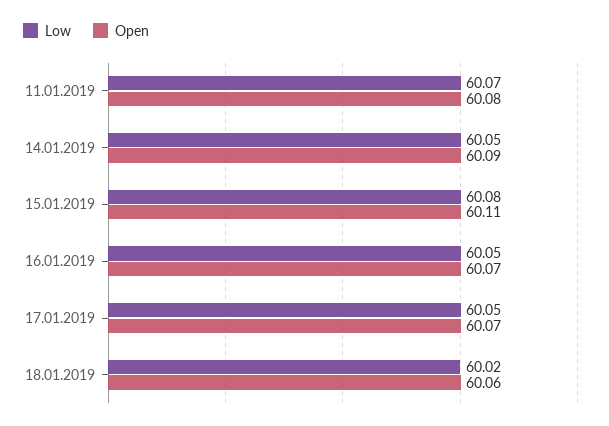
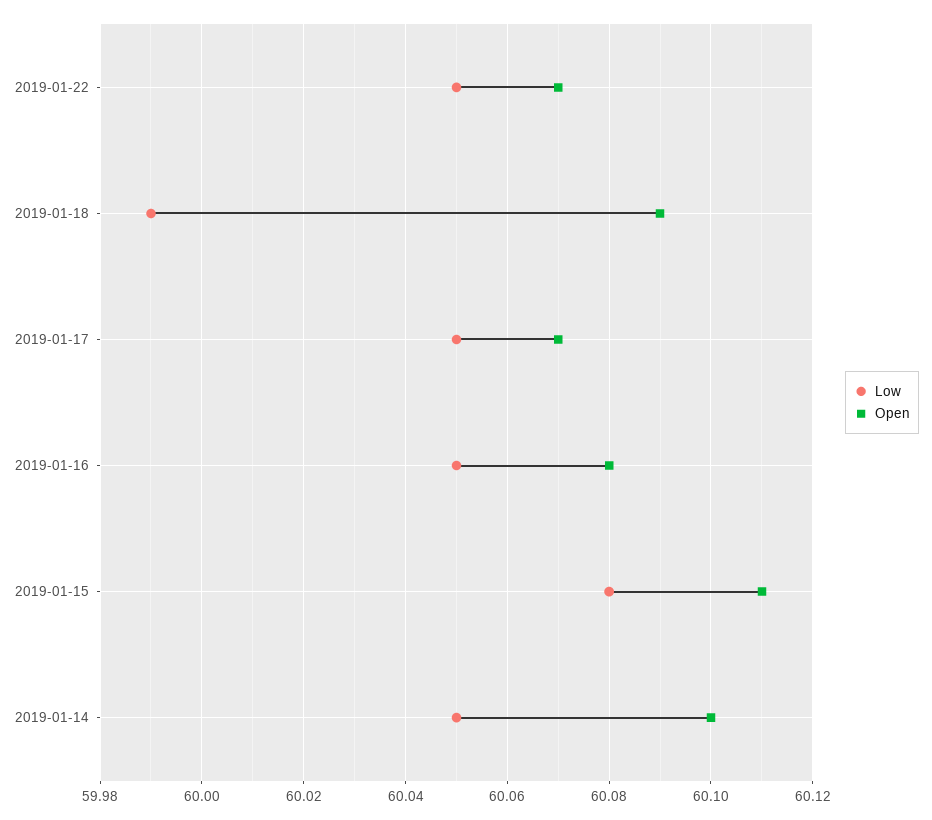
Low, 11.01.2019: 60.07 -> none
Open, 11.01.2019: 60.08 -> none
Open, 14.01.2019: 60.09 -> 60.1
Open, 16.01.2019: 60.07 -> 60.08
Low, 18.01.2019: 60.02 -> 59.99
Open, 18.01.2019: 60.06 -> 60.09
Low, 2019-01-22: none -> 60.05
Open, 2019-01-22: none -> 60.07

